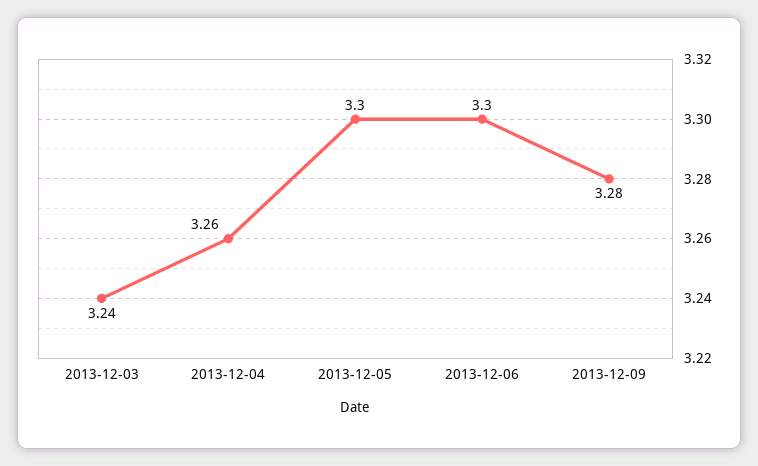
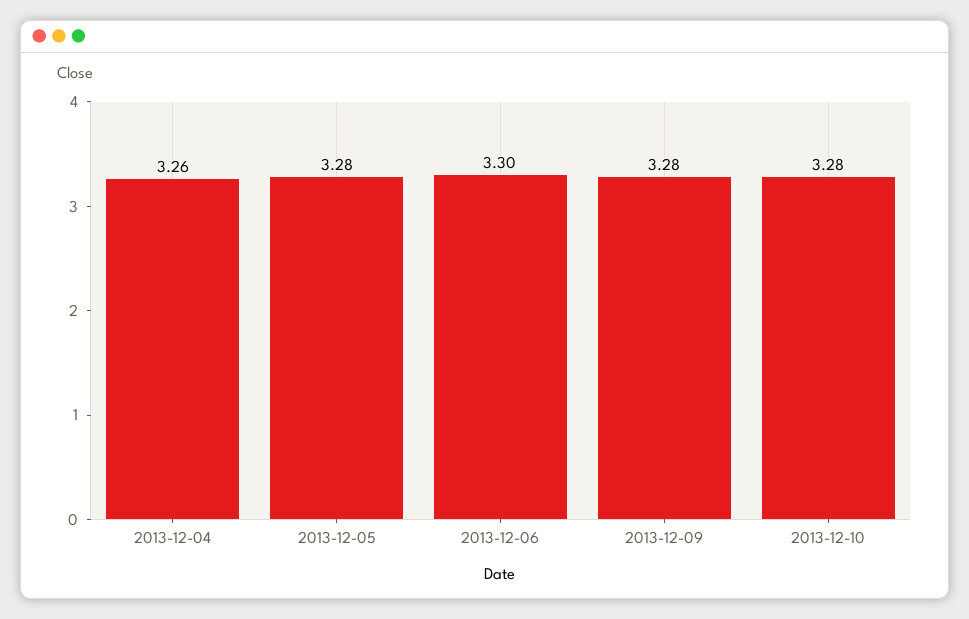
2013-12-03: 3.24 -> none
2013-12-05: 3.3 -> 3.28
2013-12-10: none -> 3.28

